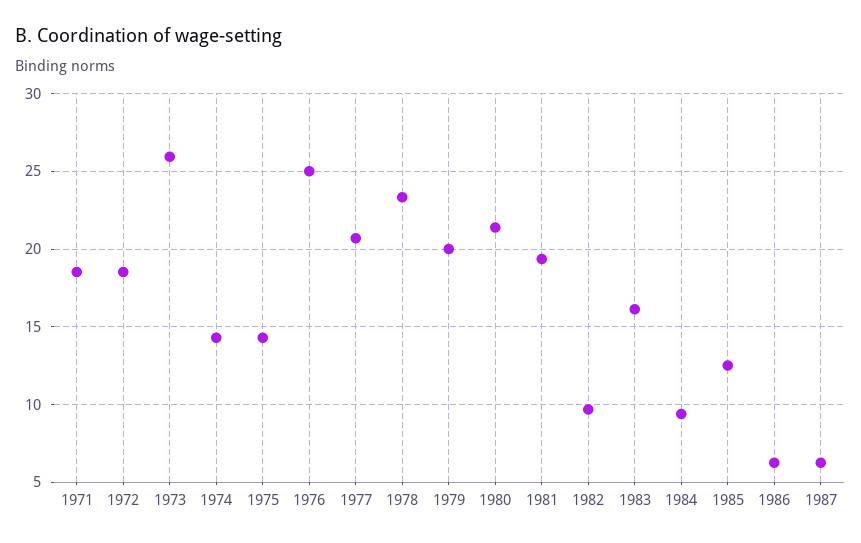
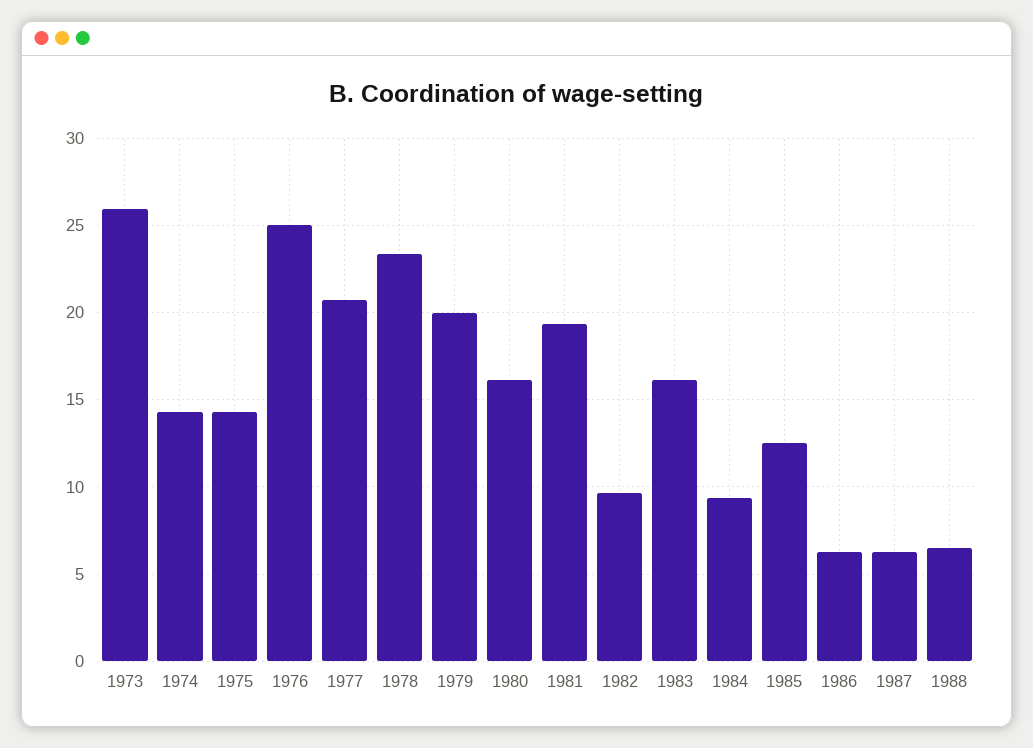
1971: 18.5 -> none
1972: 18.5 -> none
1980: 21.5 -> 16
1988: none -> 6.5

